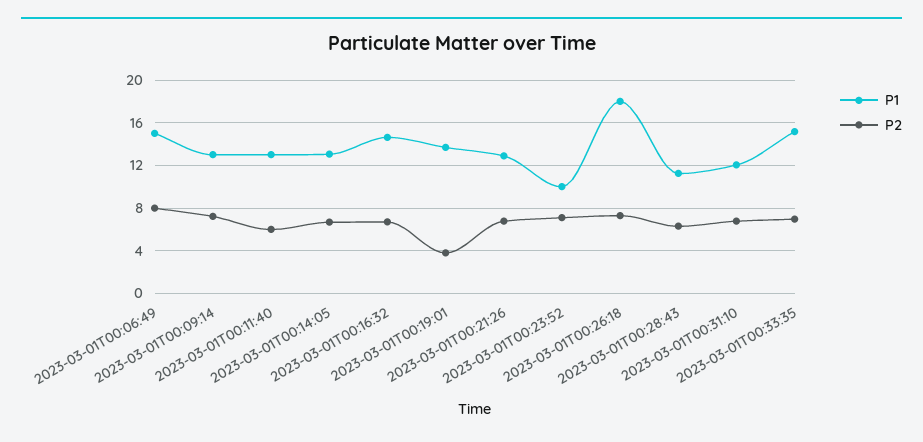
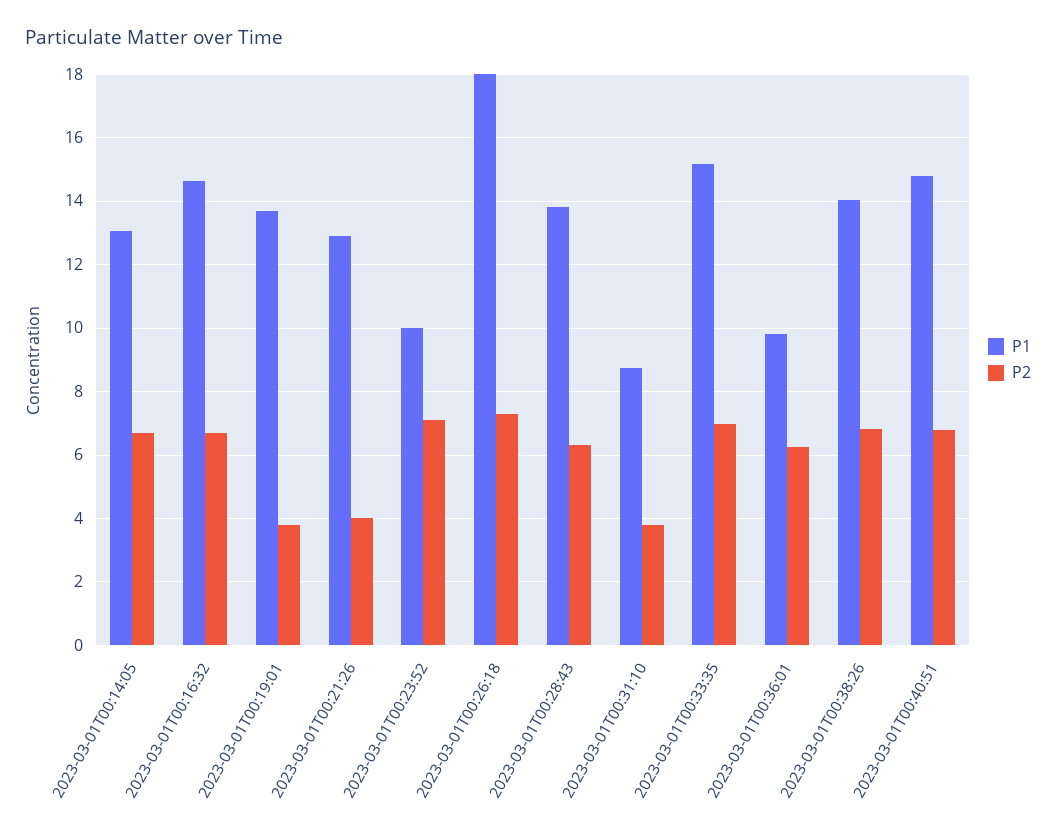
P1, 2023-03-01T00:06:49: 15 -> none
P2, 2023-03-01T00:06:49: 8 -> none
P1, 2023-03-01T00:09:14: 13 -> none
P2, 2023-03-01T00:09:14: 7 -> none
P1, 2023-03-01T00:11:40: 13 -> none
P2, 2023-03-01T00:11:40: 6 -> none
P2, 2023-03-01T00:21:26: 7 -> 4
P1, 2023-03-01T00:28:43: 11 -> 13.8
P1, 2023-03-01T00:31:10: 12 -> 8.8
P2, 2023-03-01T00:31:10: 7 -> 3.8
P1, 2023-03-01T00:36:01: none -> 9.8
P2, 2023-03-01T00:36:01: none -> 6.2
P1, 2023-03-01T00:38:26: none -> 14
P2, 2023-03-01T00:38:26: none -> 6.8
P1, 2023-03-01T00:40:51: none -> 14.8
P2, 2023-03-01T00:40:51: none -> 6.8

